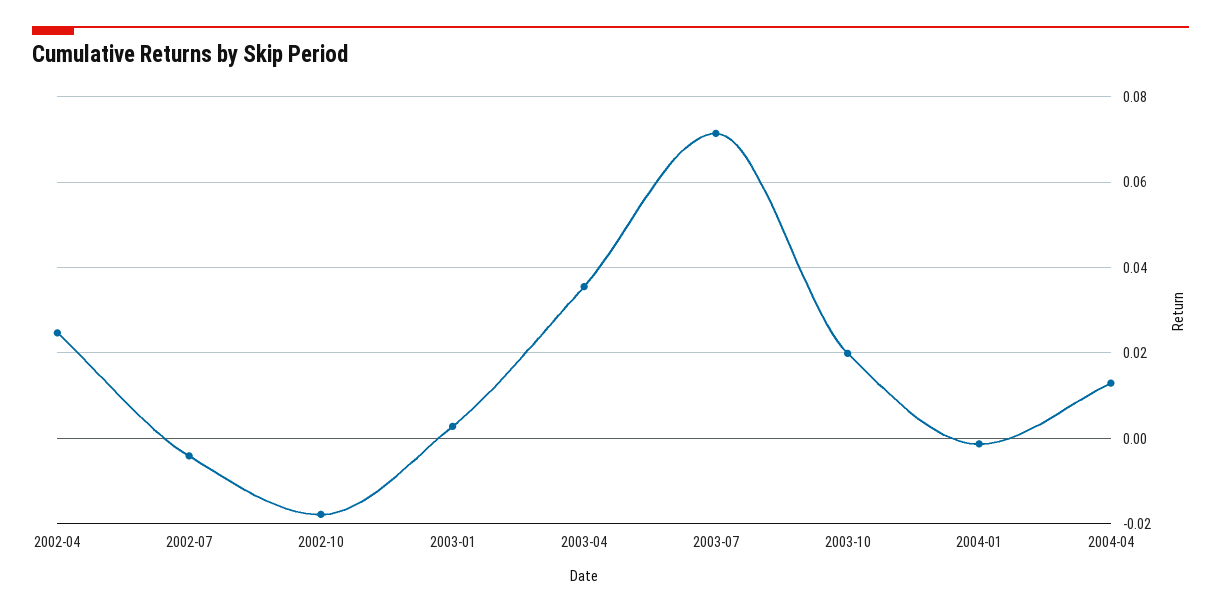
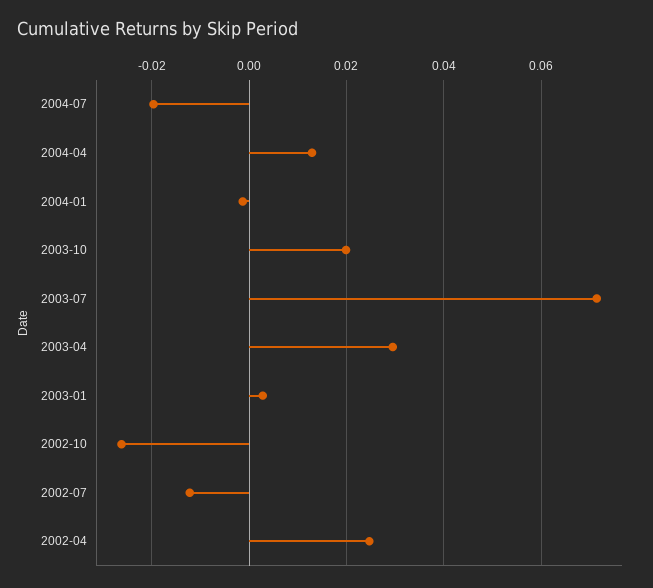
2002-07: -0.004 -> -0.012
2002-10: -0.018 -> -0.026
2003-04: 0.036 -> 0.03
2004-07: none -> -0.02

